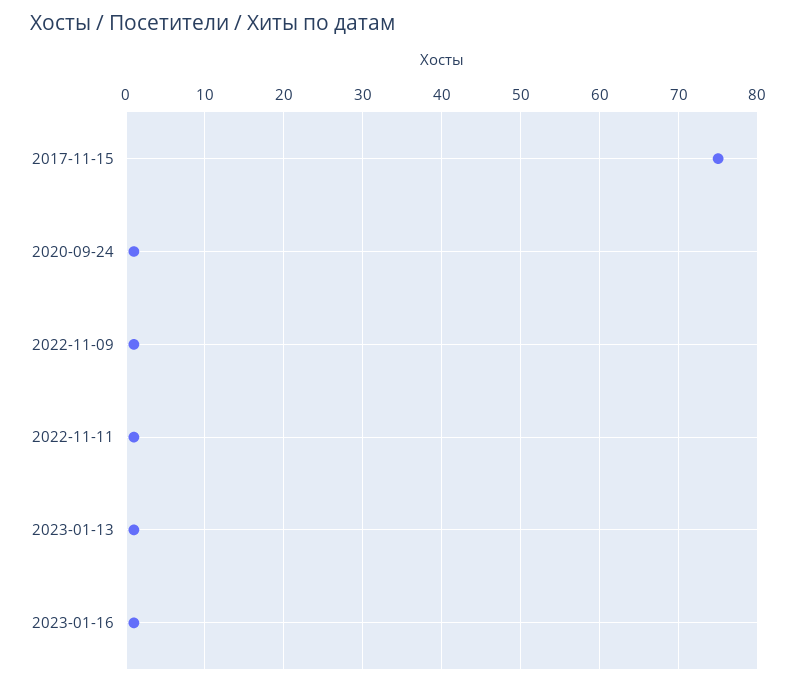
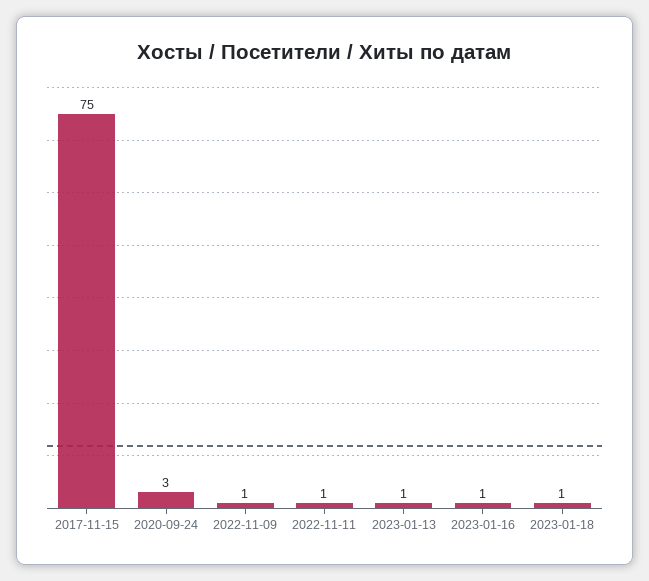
2020-09-24: 1 -> 3
2023-01-18: none -> 1

